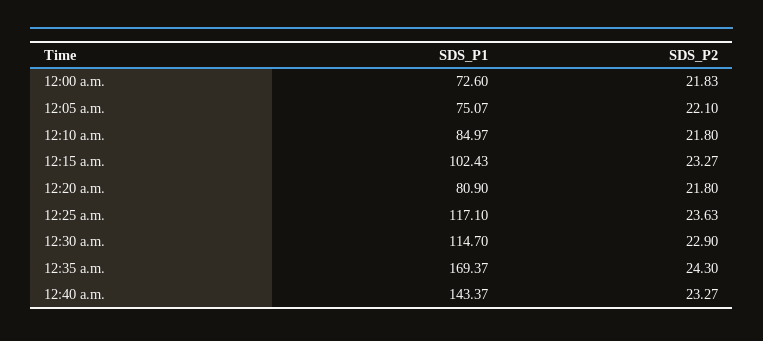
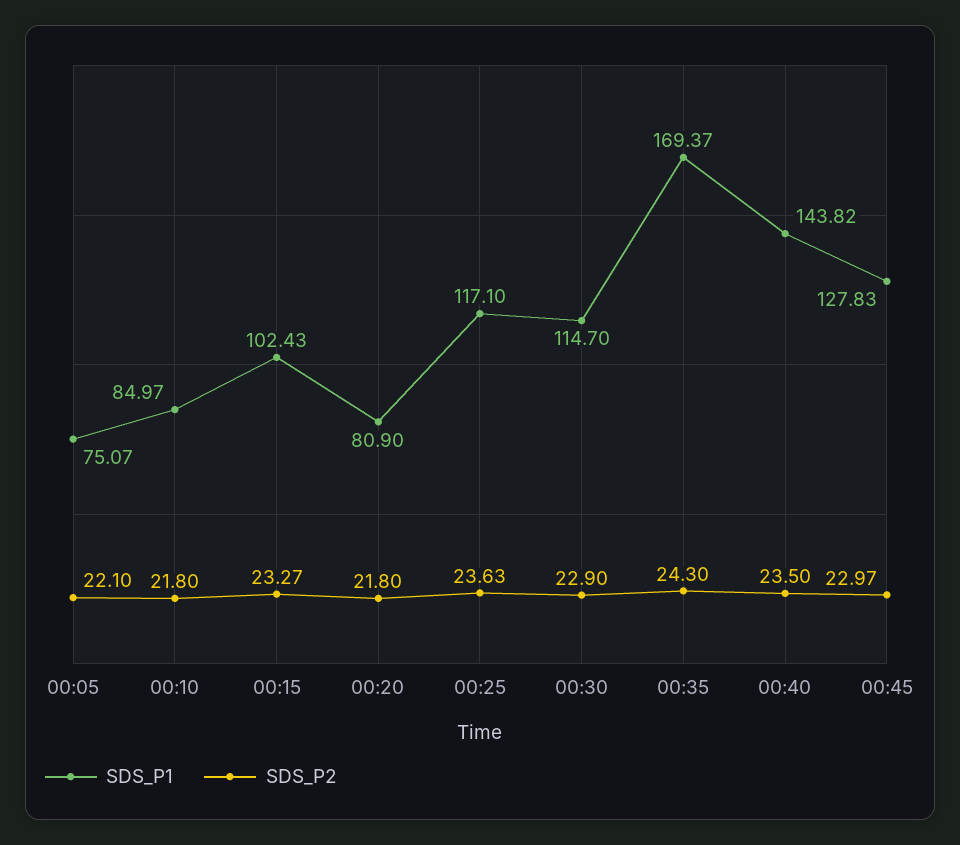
SDS_P1, 12:00 a.m.: 72.6 -> none
SDS_P2, 12:00 a.m.: 21.83 -> none
SDS_P1, 12:40 a.m.: 143.37 -> 143.82
SDS_P2, 12:40 a.m.: 23.27 -> 23.5
SDS_P1, 00:45: none -> 127.83
SDS_P2, 00:45: none -> 22.97

